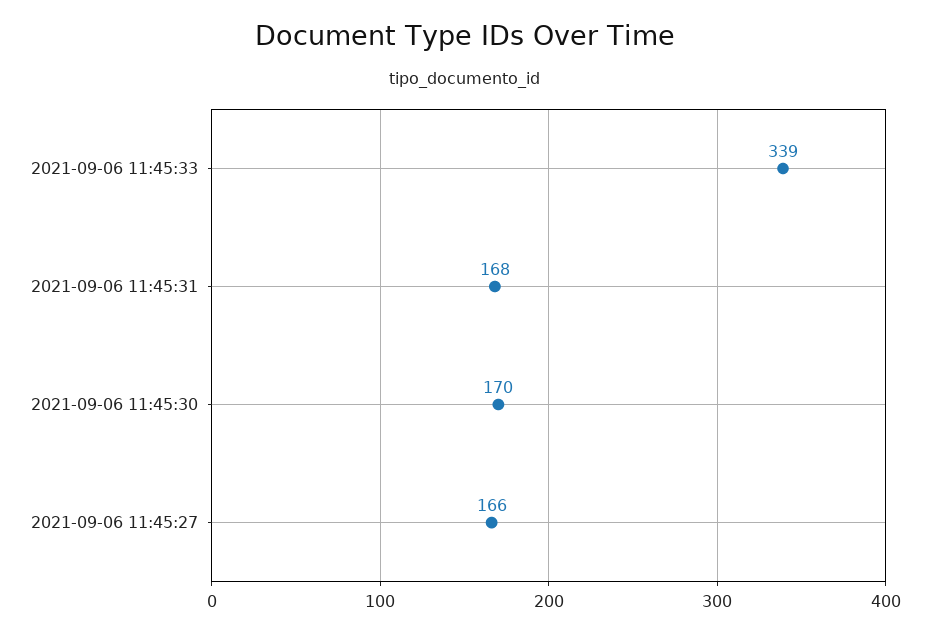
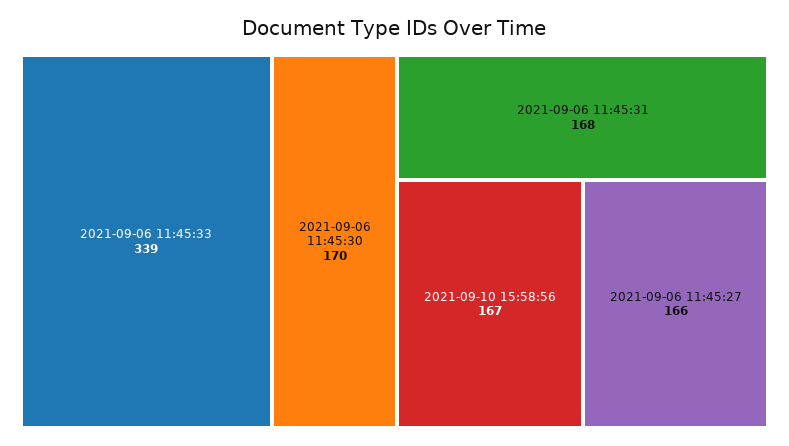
2021-09-10 15:58:56: none -> 167

